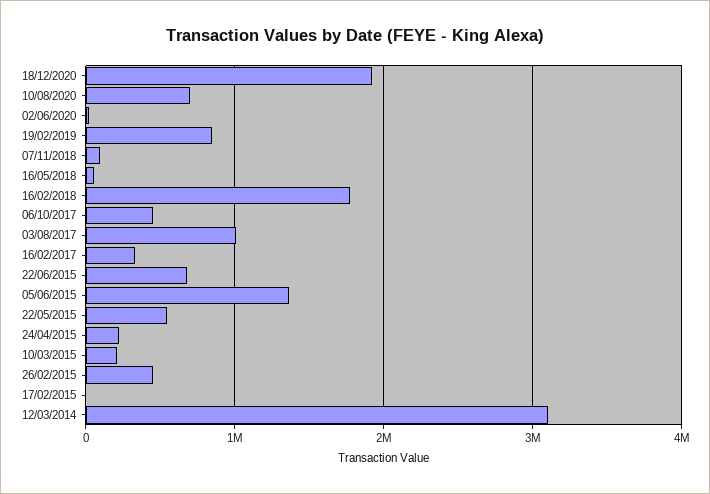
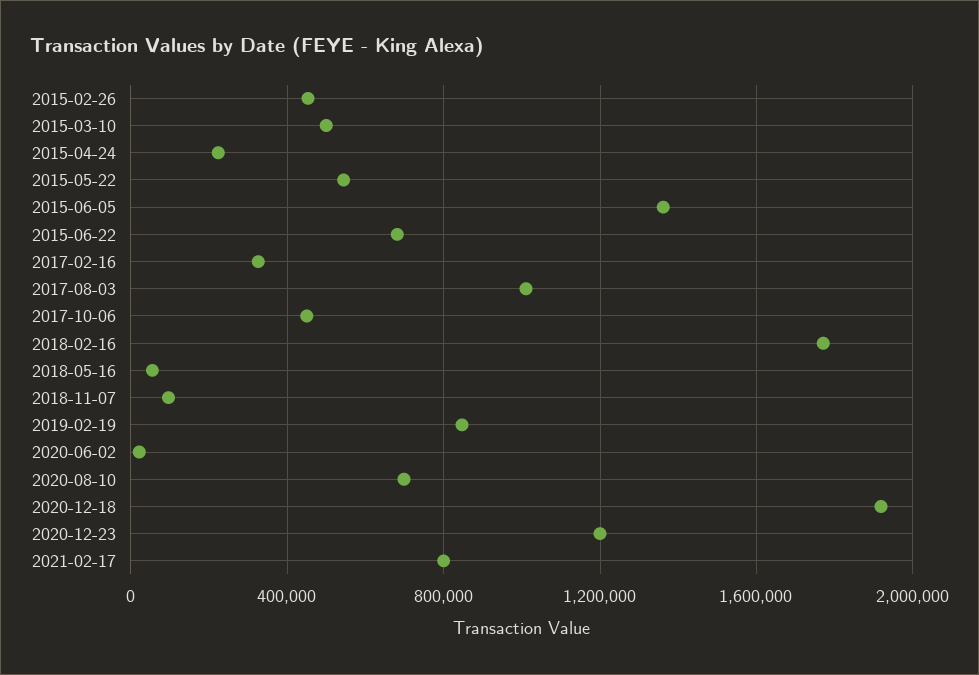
10/03/2015: 200000 -> 500000
17/02/2015: 0 -> none
12/03/2014: 3100000 -> none
2020-12-23: none -> 1200000
2021-02-17: none -> 800000

